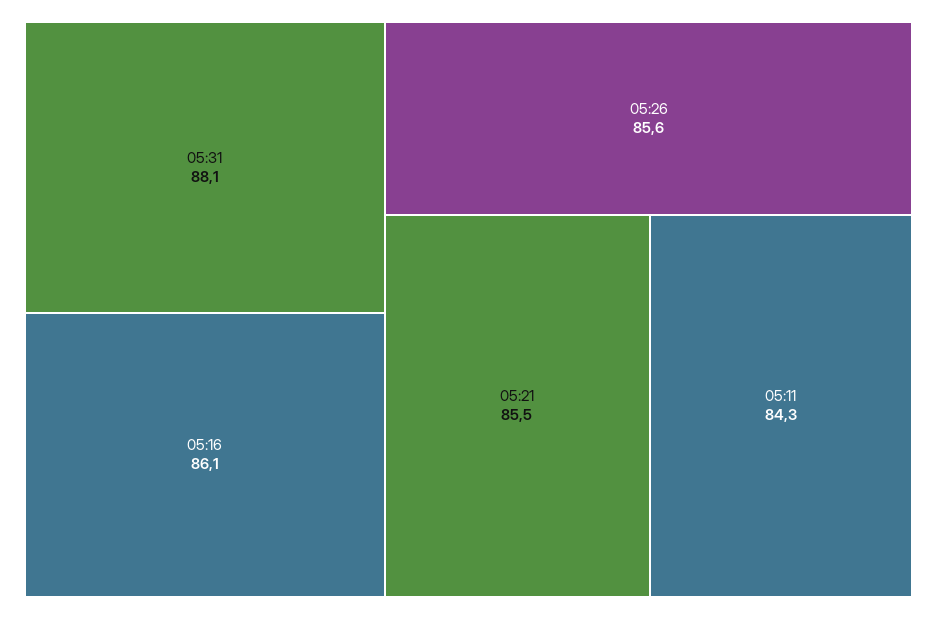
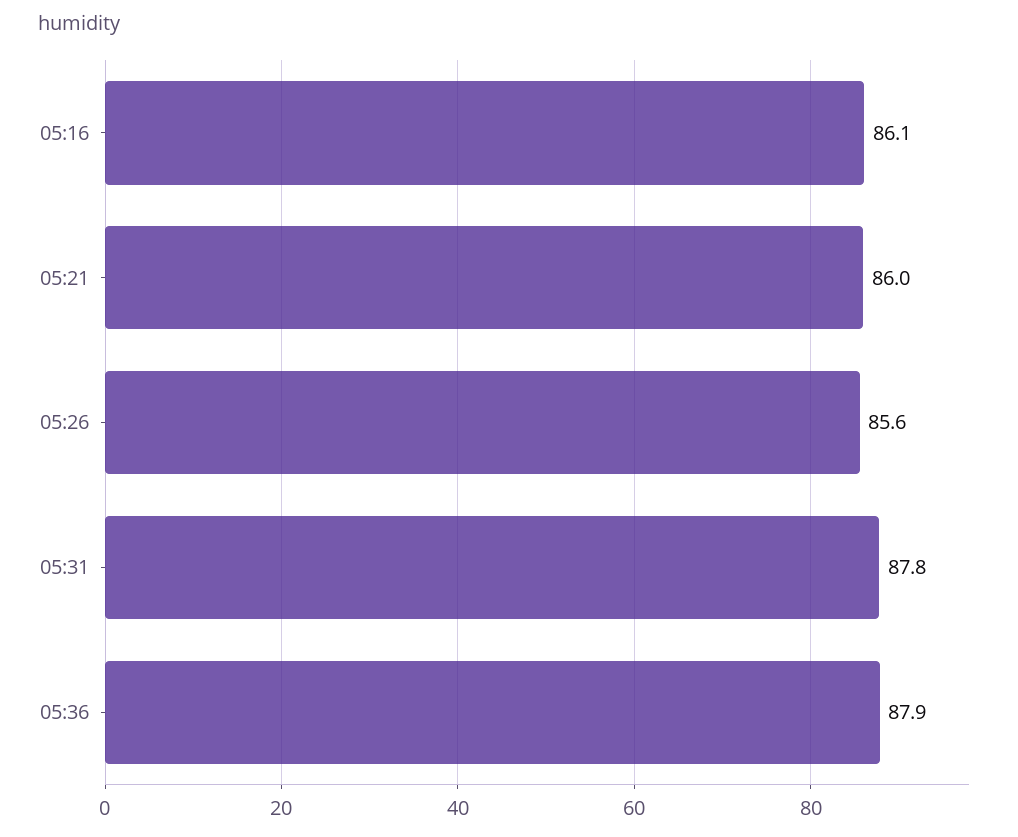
05:31: 88.1 -> 87.8
05:21: 85.5 -> 86
05:11: 84.3 -> none
05:36: none -> 87.9

